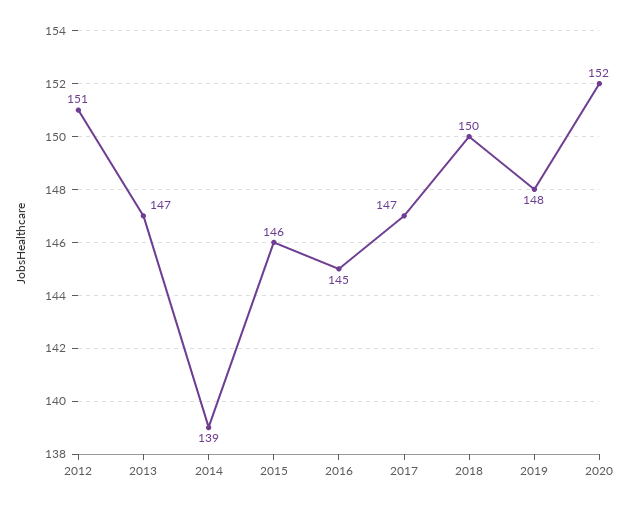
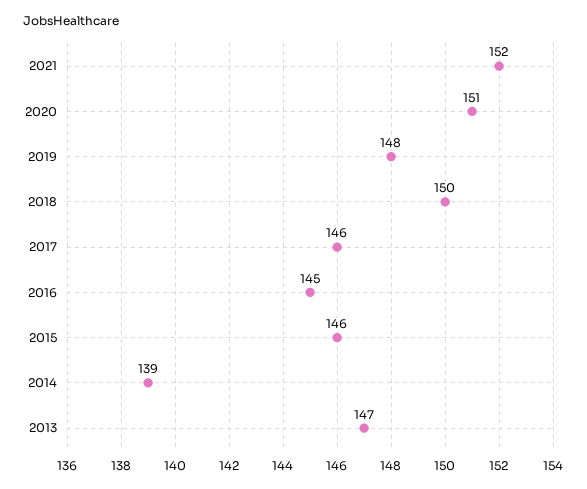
2012: 151 -> none
2017: 147 -> 146
2020: 152 -> 151
2021: none -> 152

